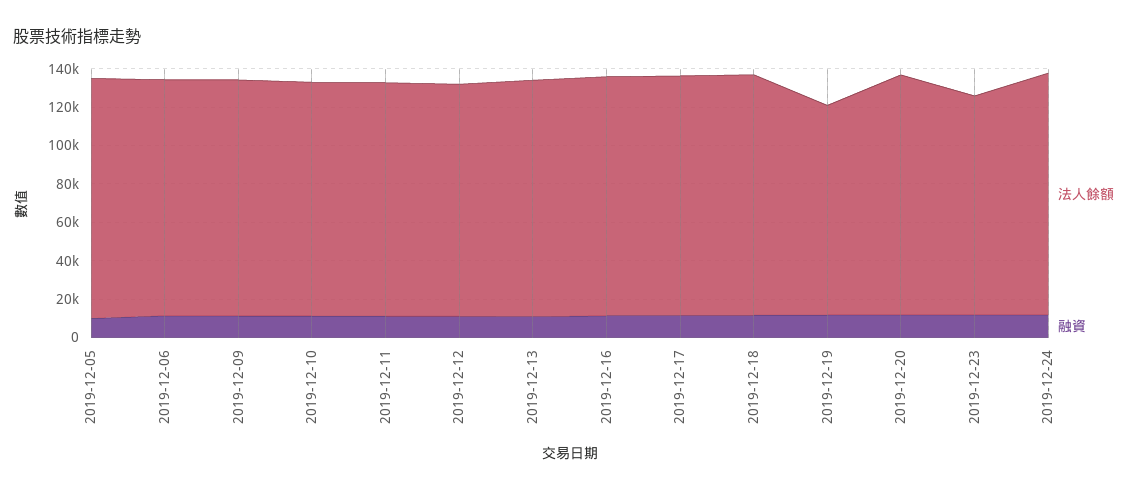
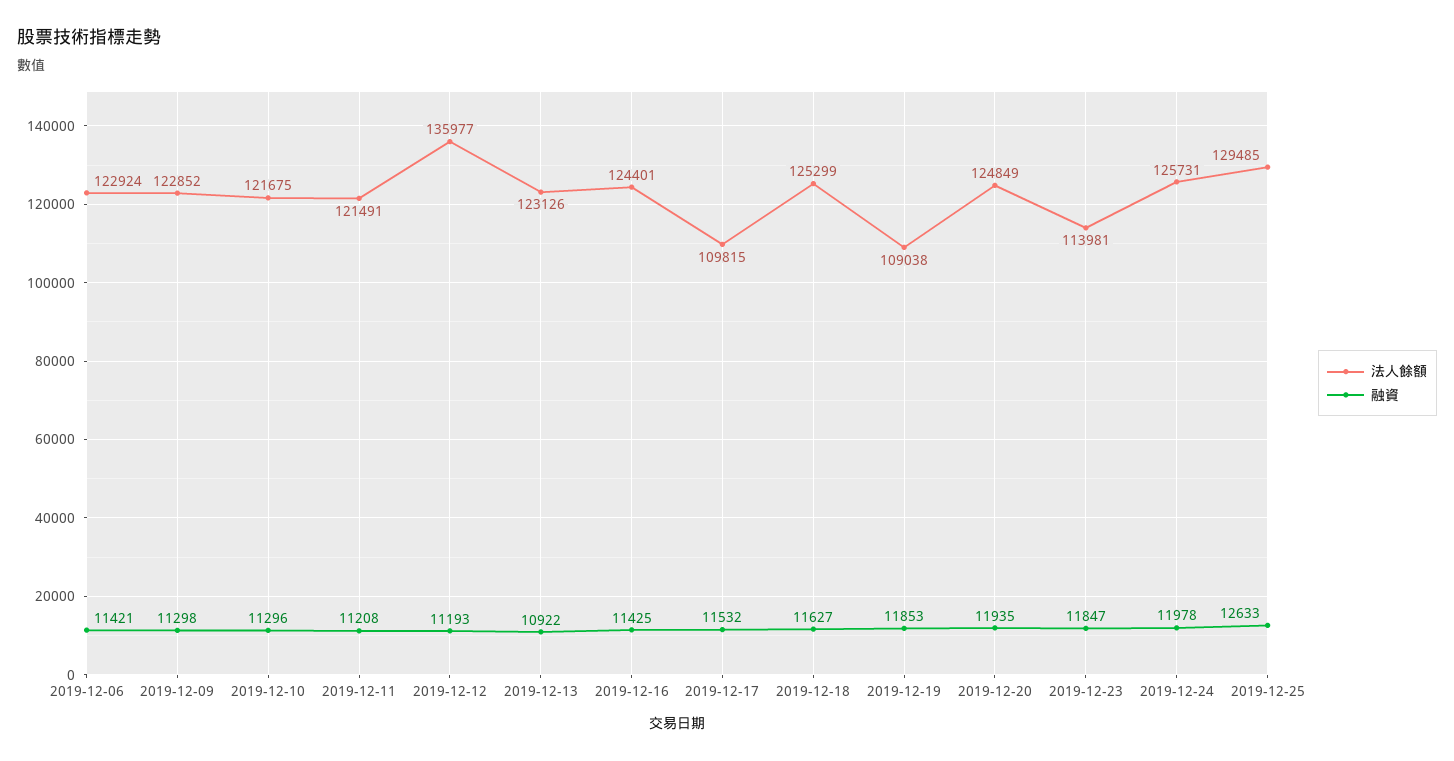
法人餘額, 2019-12-05: 125000 -> none
融資, 2019-12-05: 10000 -> none
法人餘額, 2019-12-12: 120000 -> 135977
法人餘額, 2019-12-17: 125000 -> 109815
法人餘額, 2019-12-25: none -> 129485
融資, 2019-12-25: none -> 12633

